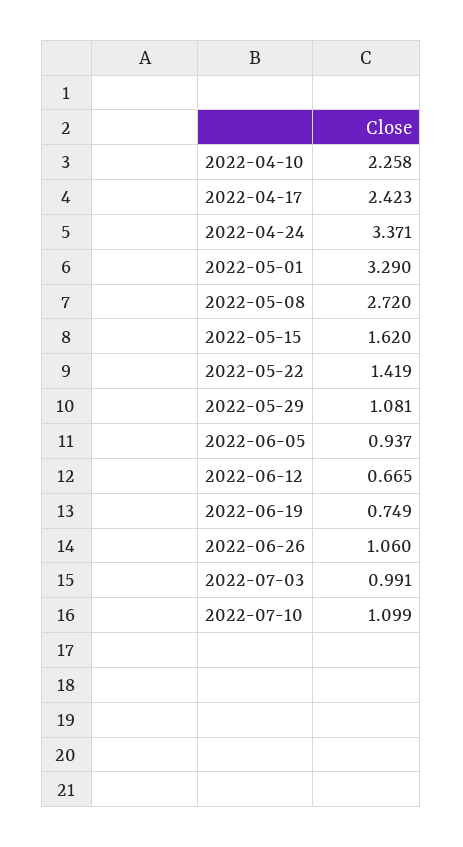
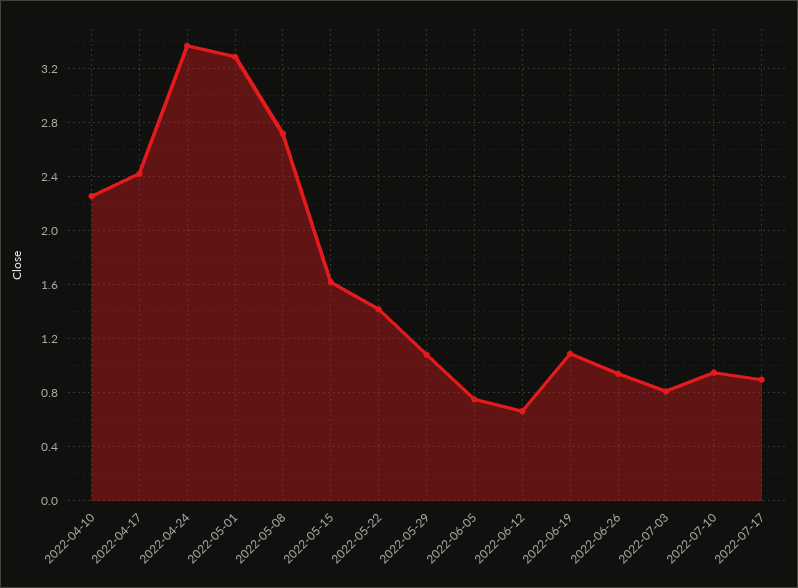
2022-06-05: 0.937 -> 0.75
2022-06-19: 0.749 -> 1.1
2022-06-26: 1.06 -> 0.95
2022-07-03: 0.991 -> 0.8
2022-07-10: 1.099 -> 0.95
2022-07-17: none -> 0.9

